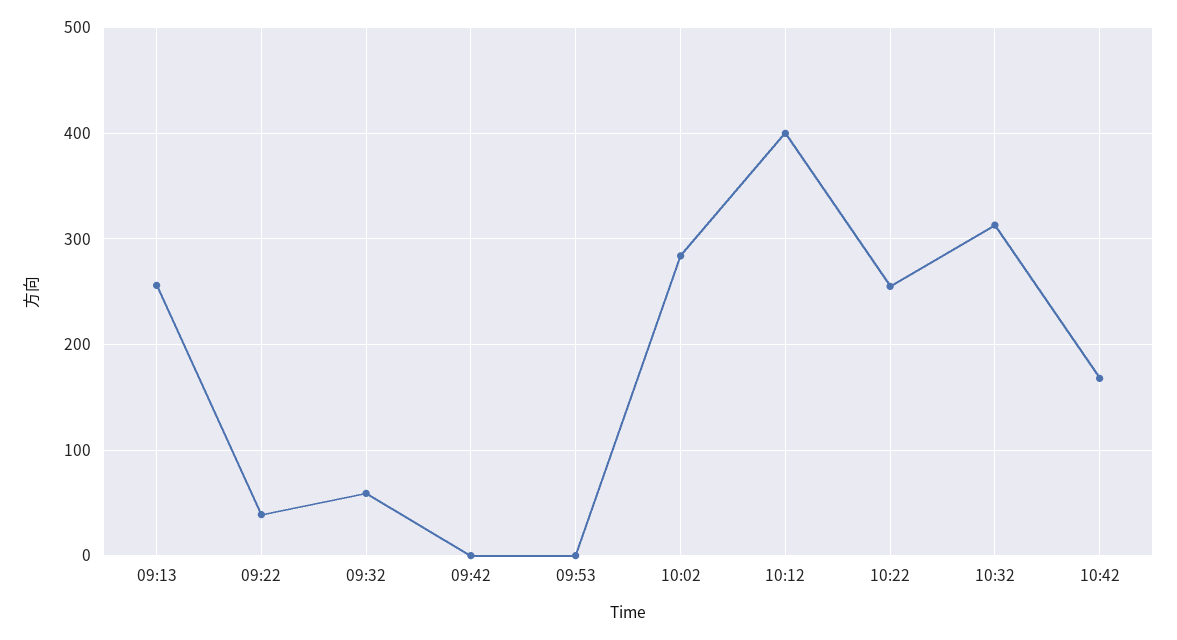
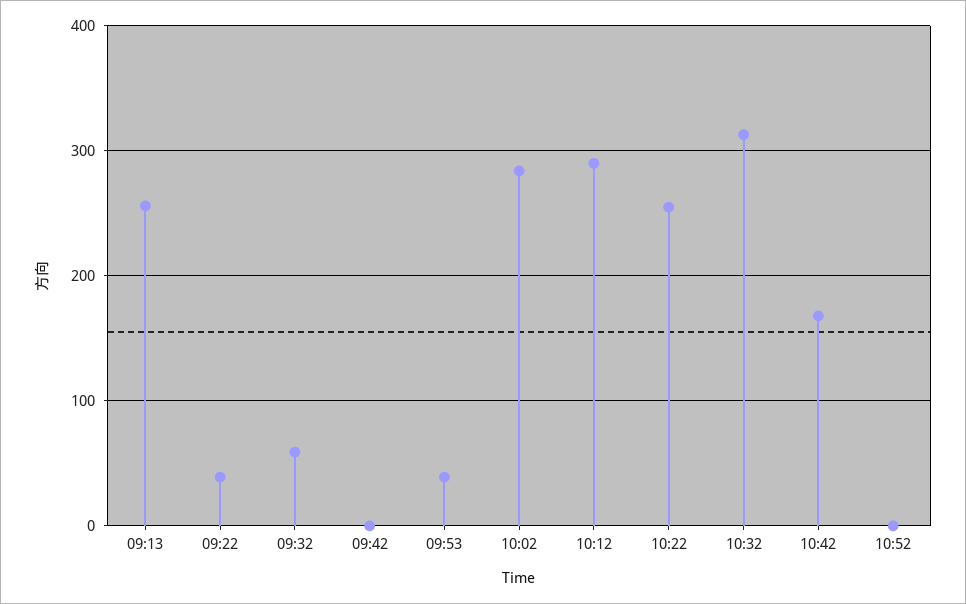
09:53: 0 -> 40
10:12: 400 -> 290
10:52: none -> 0

